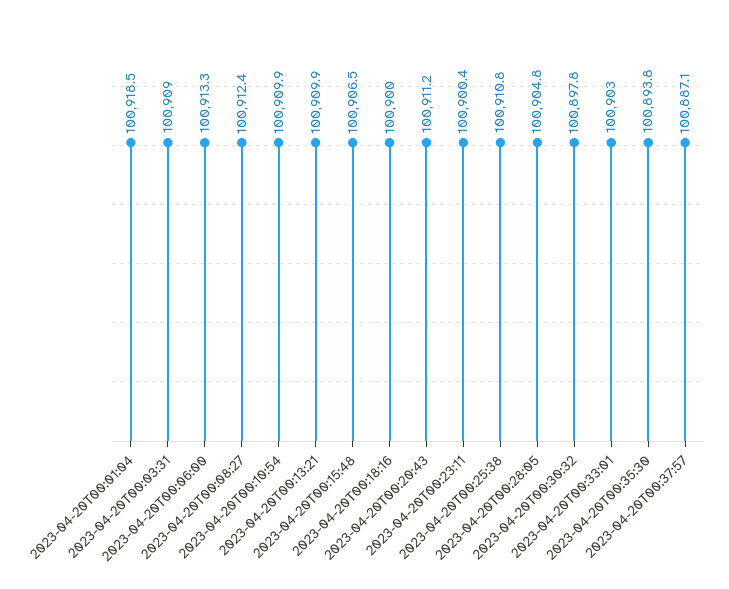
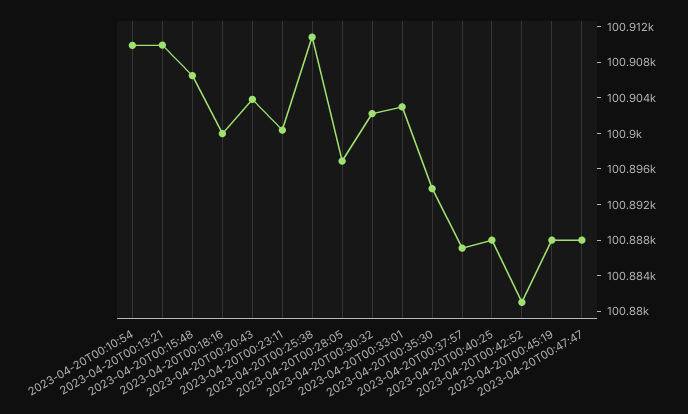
2023-04-20T00:01:04: 100918.5 -> none
2023-04-20T00:03:31: 100909 -> none
2023-04-20T00:06:00: 100913.3 -> none
2023-04-20T00:08:27: 100912.4 -> none
2023-04-20T00:20:43: 100911.2 -> 100904
2023-04-20T00:28:05: 100904.8 -> 100897
2023-04-20T00:30:32: 100897.8 -> 100902
2023-04-20T00:40:25: none -> 100888
2023-04-20T00:42:52: none -> 100881
2023-04-20T00:45:19: none -> 100888
2023-04-20T00:47:47: none -> 100888

